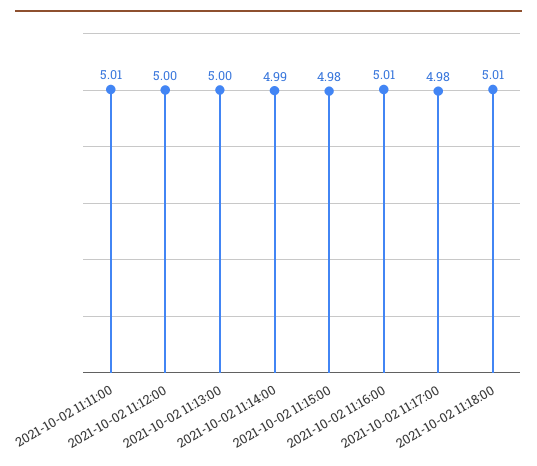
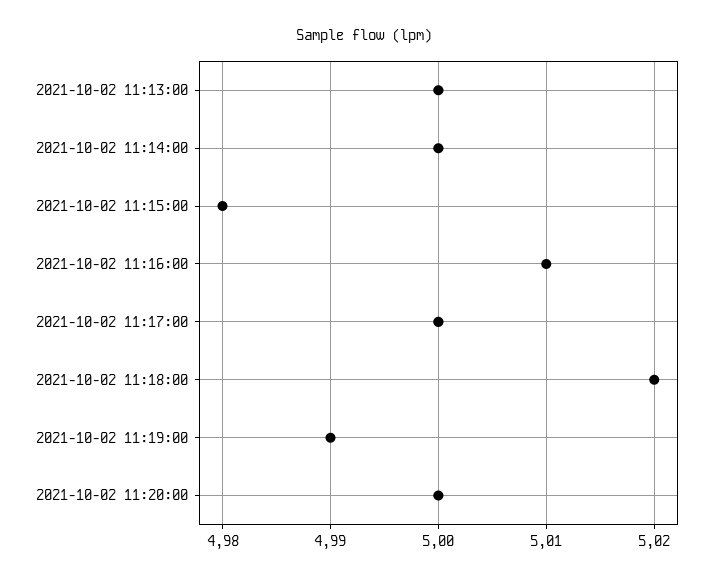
2021-10-02 11:11:00: 5.01 -> none
2021-10-02 11:12:00: 5 -> none
2021-10-02 11:14:00: 4.99 -> 5
2021-10-02 11:17:00: 4.98 -> 5
2021-10-02 11:18:00: 5.01 -> 5.02
2021-10-02 11:19:00: none -> 4.99
2021-10-02 11:20:00: none -> 5

